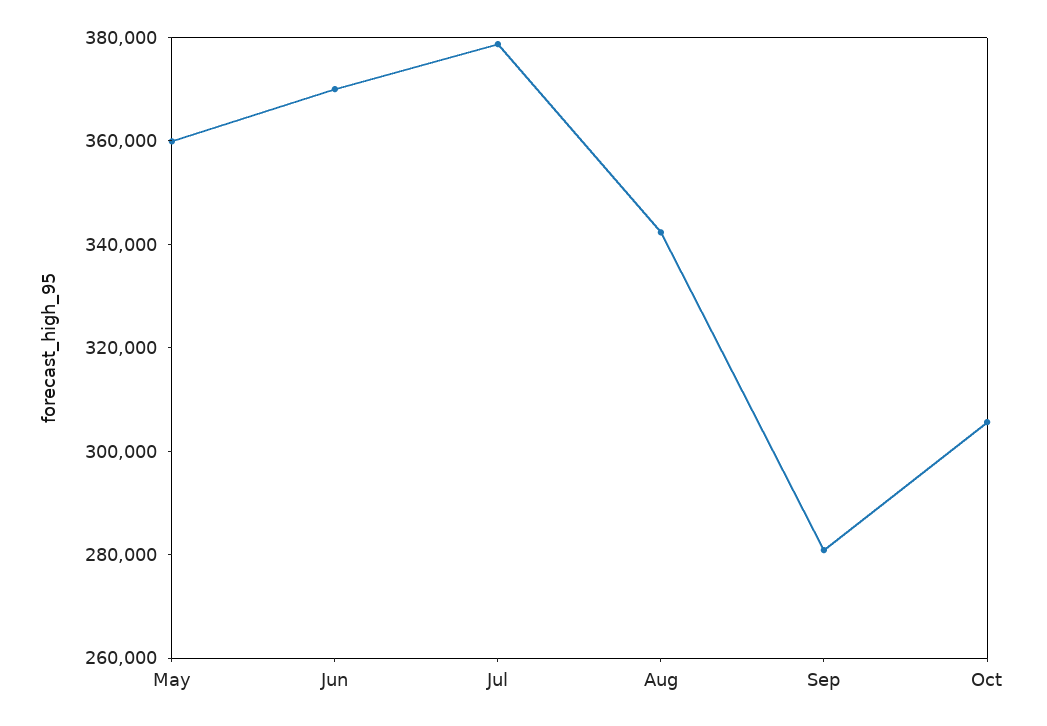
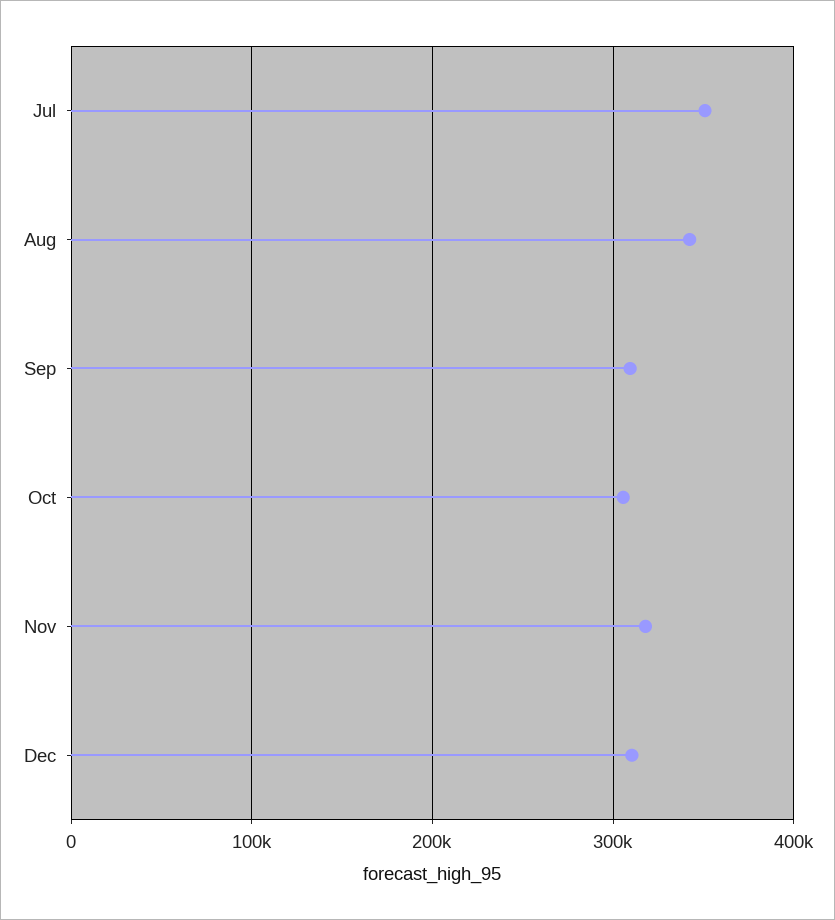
May: 360000 -> none
Jun: 370000 -> none
Jul: 380000 -> 350000
Sep: 280000 -> 310000
Nov: none -> 320000
Dec: none -> 310000

